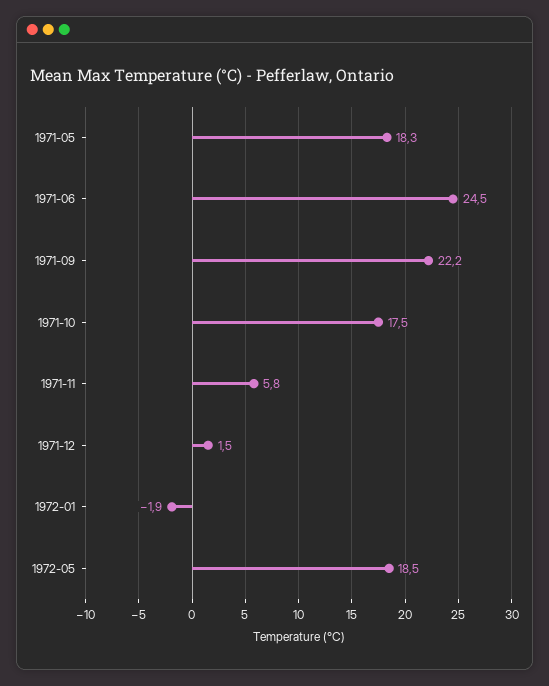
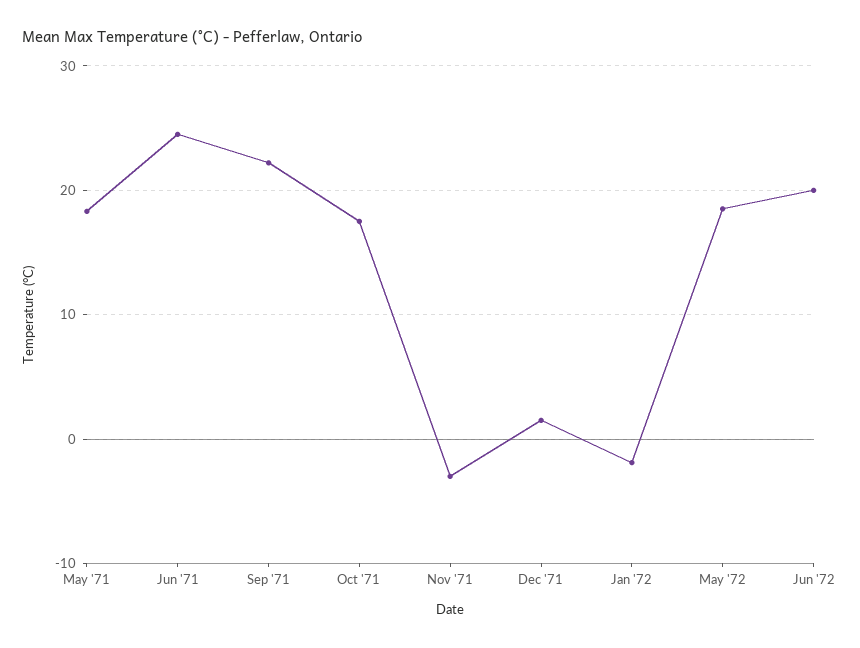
1971-11: 5.8 -> -3
Jun '72: none -> 20

